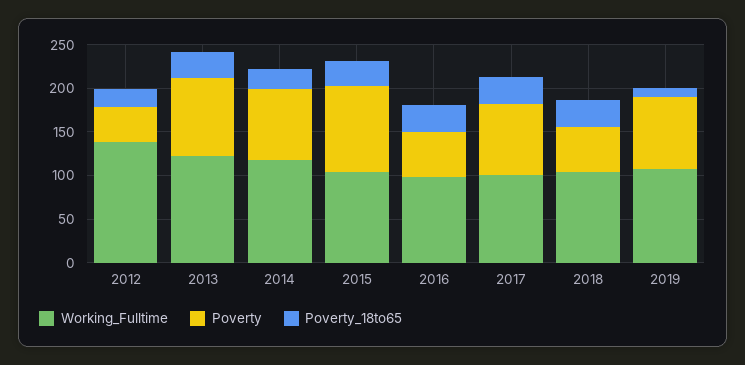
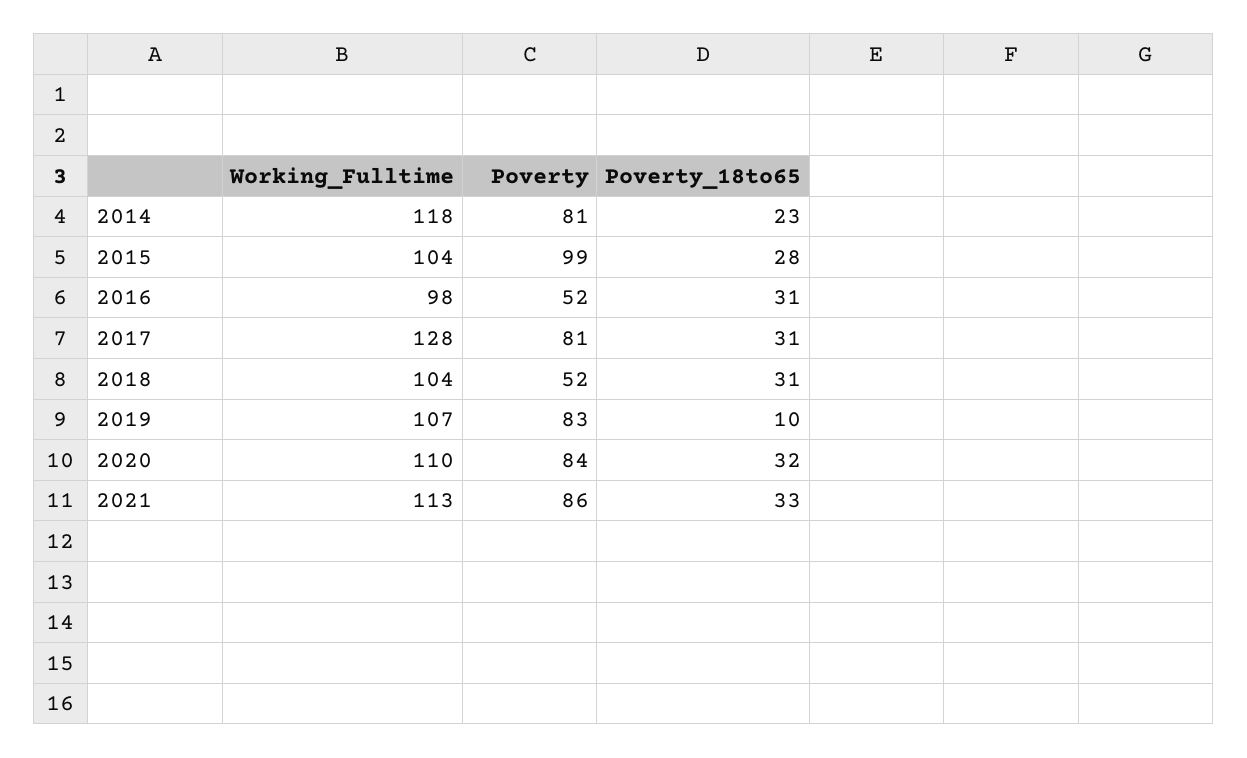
Working_Fulltime, 2012: 140 -> none
Poverty, 2012: 40 -> none
Poverty_18to65, 2012: 20 -> none
Working_Fulltime, 2013: 120 -> none
Poverty, 2013: 90 -> none
Poverty_18to65, 2013: 30 -> none
Working_Fulltime, 2017: 100 -> 128
Working_Fulltime, 2020: none -> 110
Poverty, 2020: none -> 84
Poverty_18to65, 2020: none -> 32
Working_Fulltime, 2021: none -> 113
Poverty, 2021: none -> 86
Poverty_18to65, 2021: none -> 33

